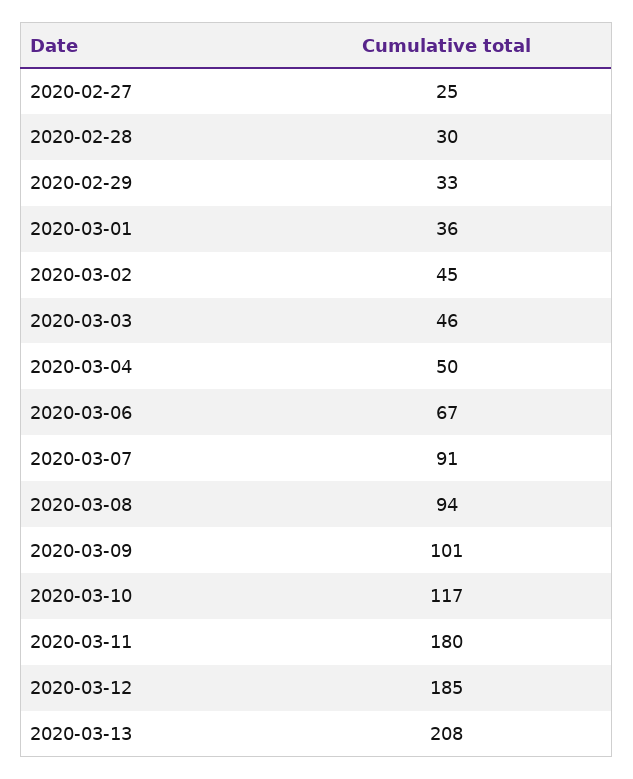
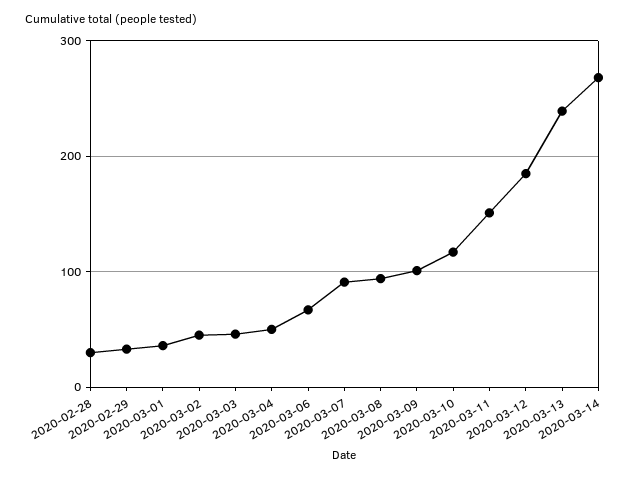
2020-02-27: 25 -> none
2020-03-11: 180 -> 150
2020-03-13: 208 -> 240
2020-03-14: none -> 270

